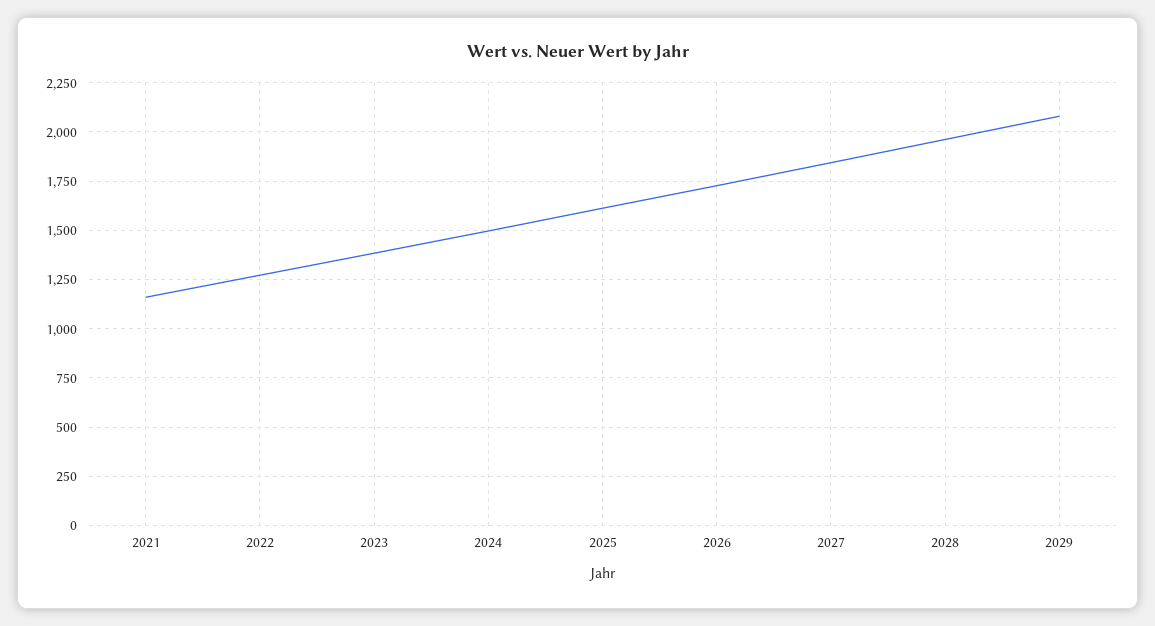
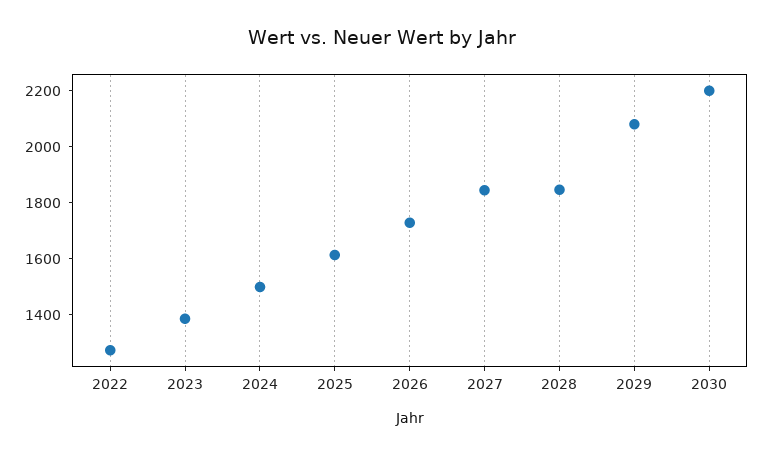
2021: 1150 -> none
2028: 1950 -> 1850
2030: none -> 2200

